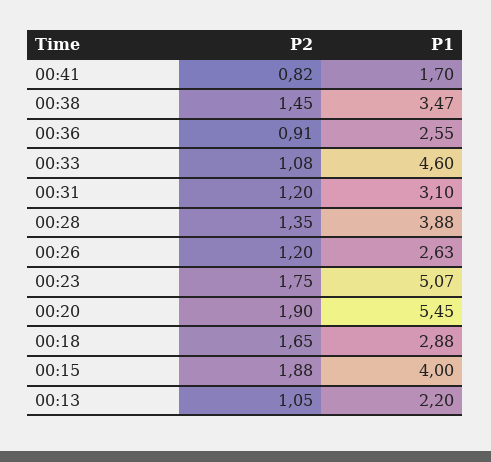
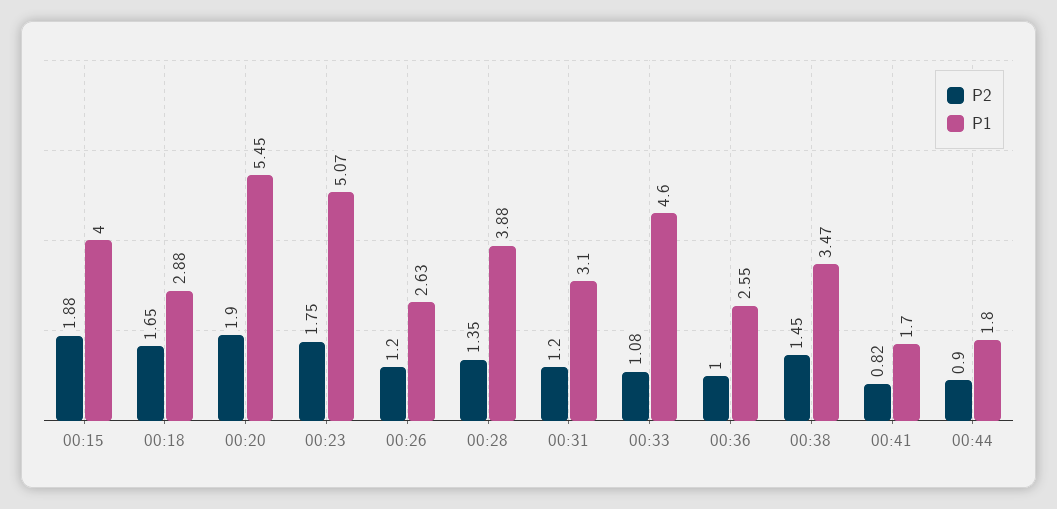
P2, 00:36: 0.91 -> 1
P2, 00:13: 1.05 -> none
P1, 00:13: 2.2 -> none
P2, 00:44: none -> 0.9
P1, 00:44: none -> 1.8

